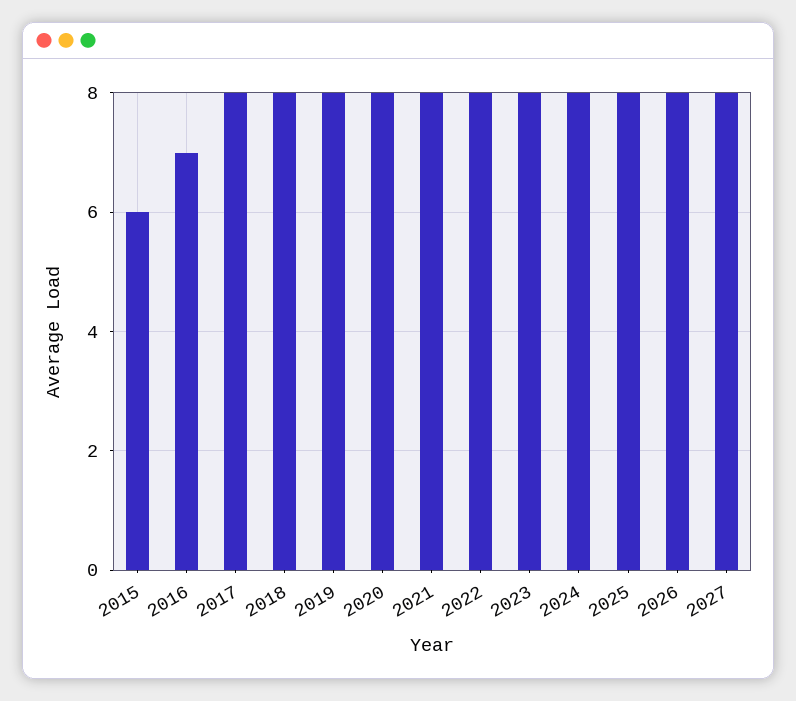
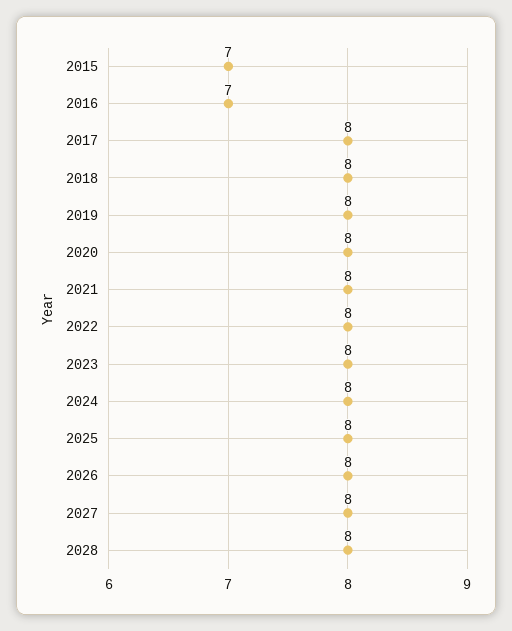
2015: 6 -> 7
2028: none -> 8

